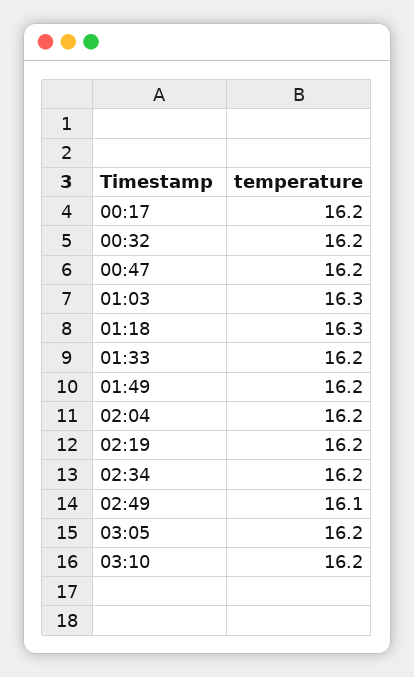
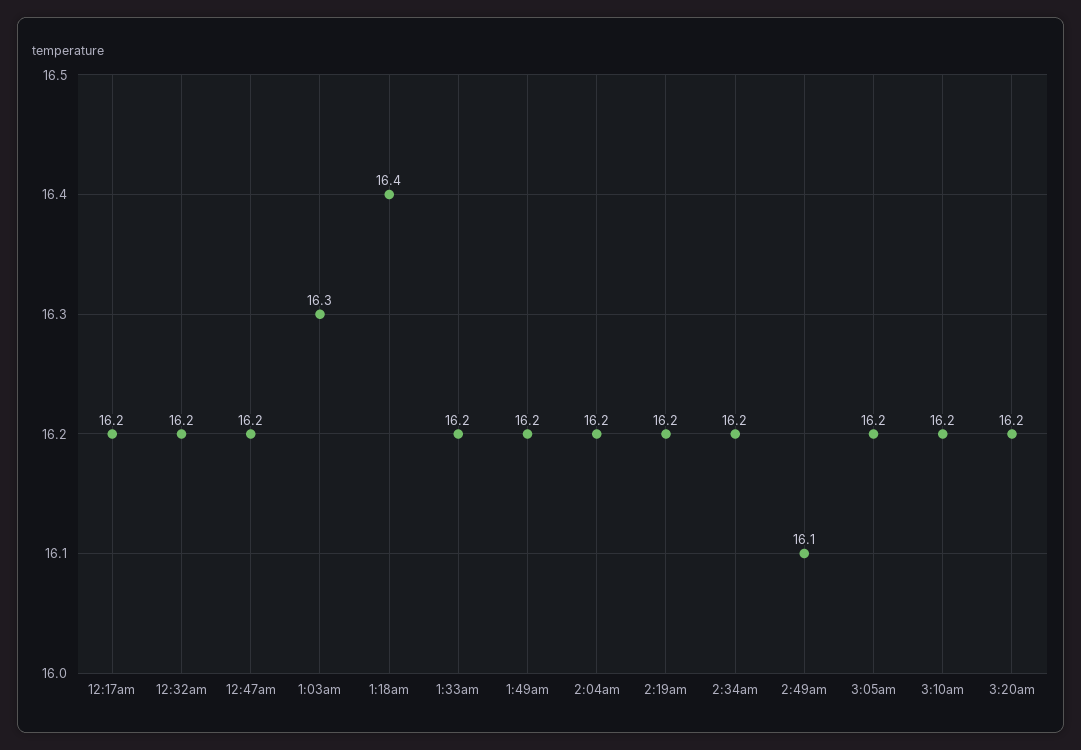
01:18: 16.3 -> 16.4
3:20am: none -> 16.2

